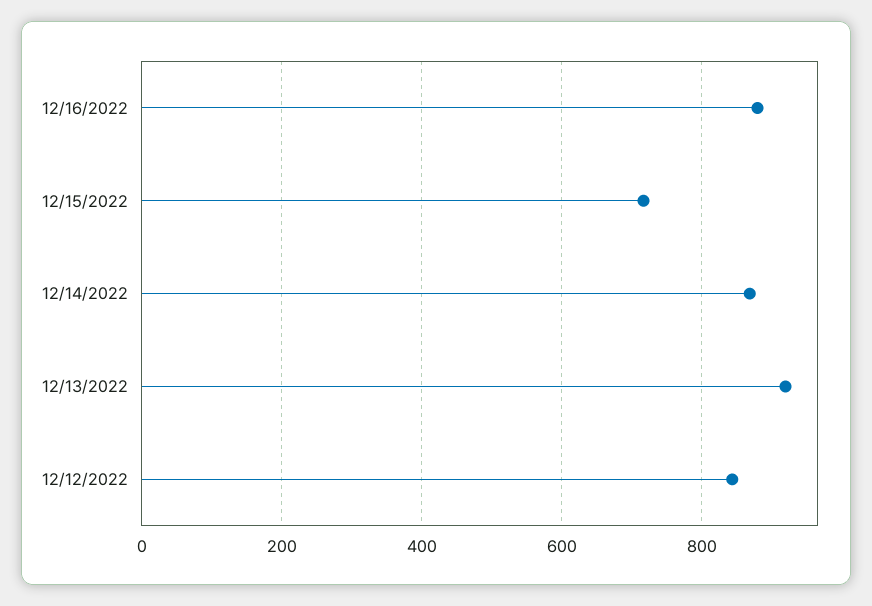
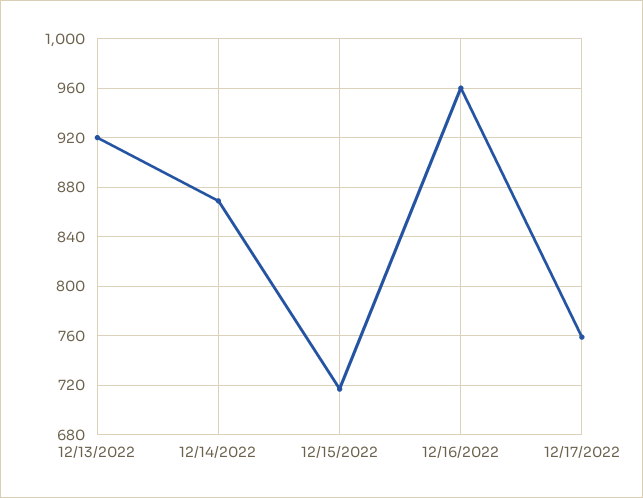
12/16/2022: 880 -> 960
12/12/2022: 840 -> none
12/17/2022: none -> 760

